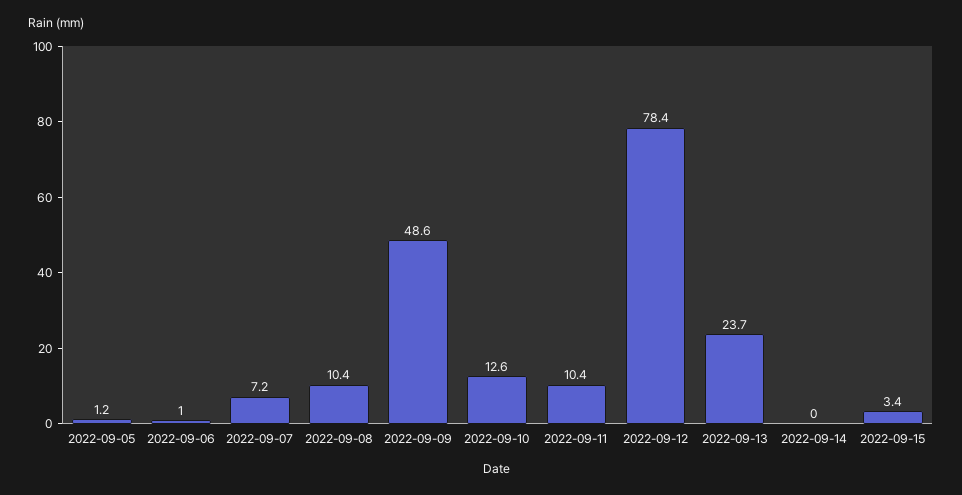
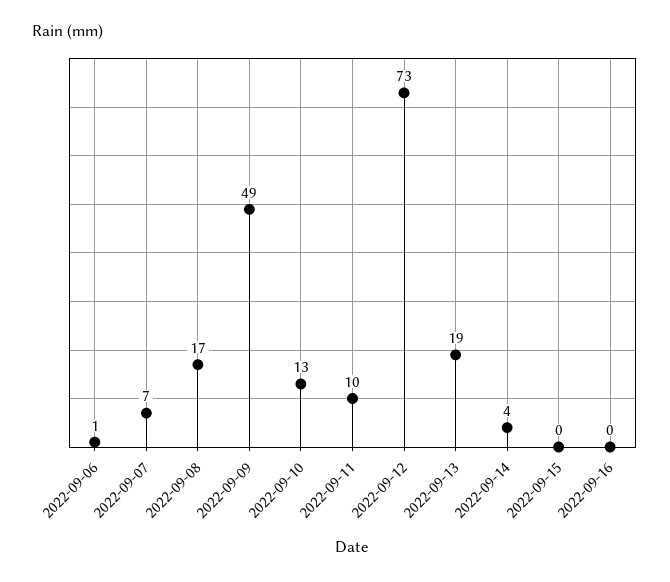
2022-09-05: 1.2 -> none
2022-09-08: 10.4 -> 17
2022-09-12: 78.4 -> 73
2022-09-13: 23.7 -> 19
2022-09-14: 0 -> 4
2022-09-15: 3.4 -> 0
2022-09-16: none -> 0

